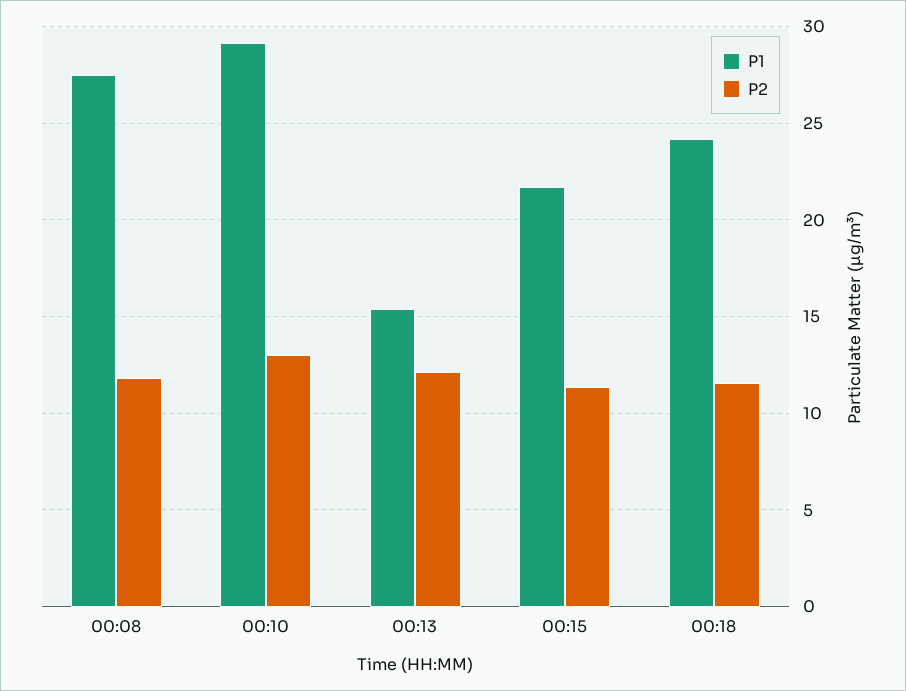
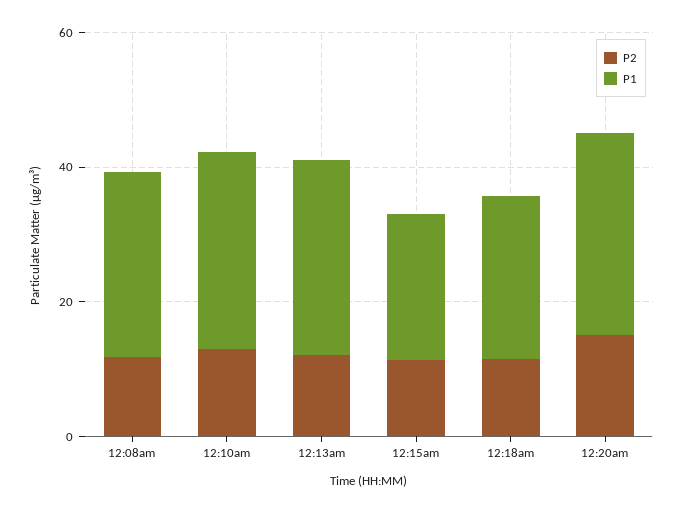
P1, 00:13: 15.5 -> 30
P2, 12:20am: none -> 15
P1, 12:20am: none -> 30

